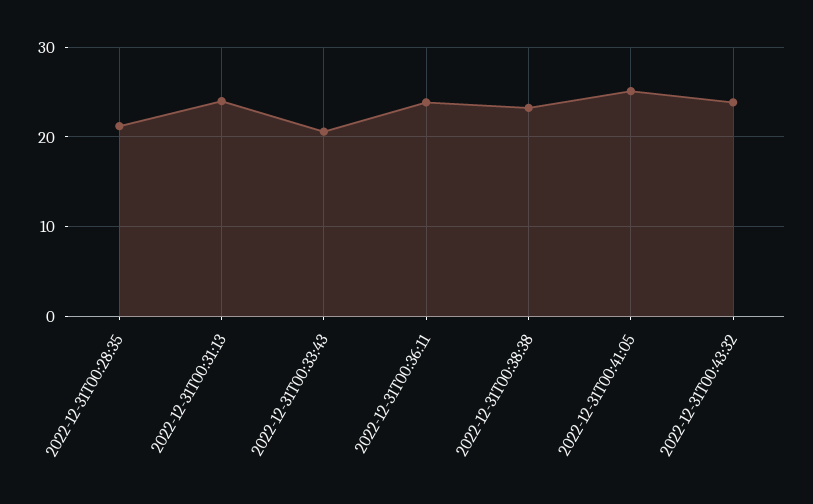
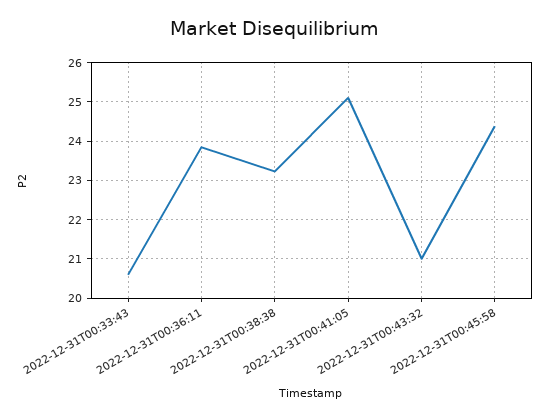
2022-12-31T00:28:35: 21 -> none
2022-12-31T00:31:13: 24 -> none
2022-12-31T00:43:32: 24 -> 21
2022-12-31T00:45:58: none -> 24.4

